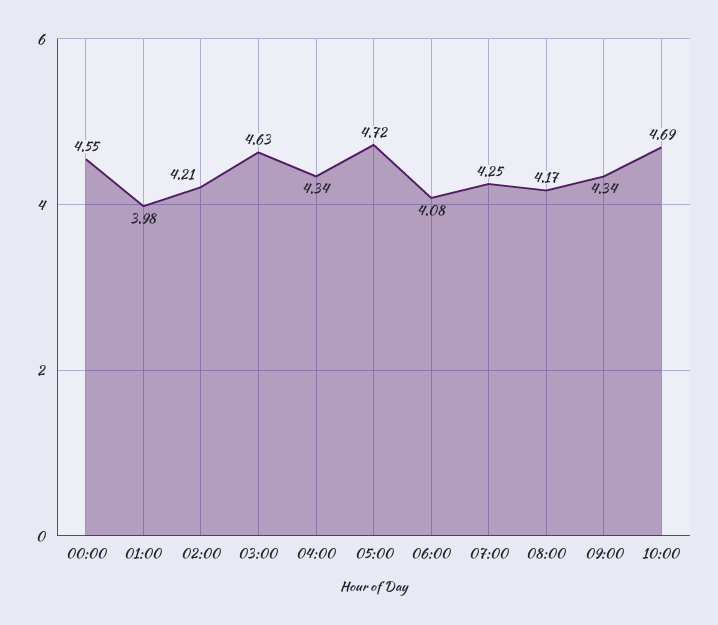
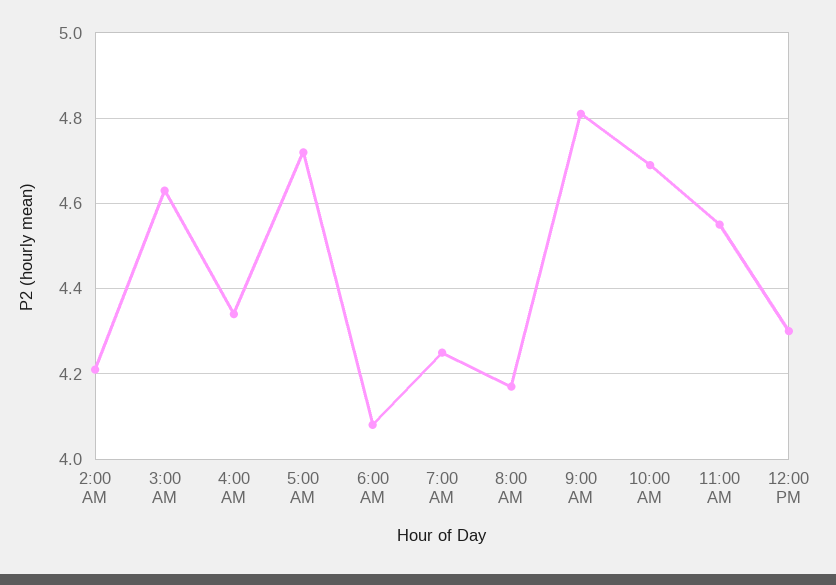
00:00: 4.55 -> none
01:00: 3.98 -> none
09:00: 4.34 -> 4.8
11:00 AM: none -> 4.55
12:00 PM: none -> 4.3

